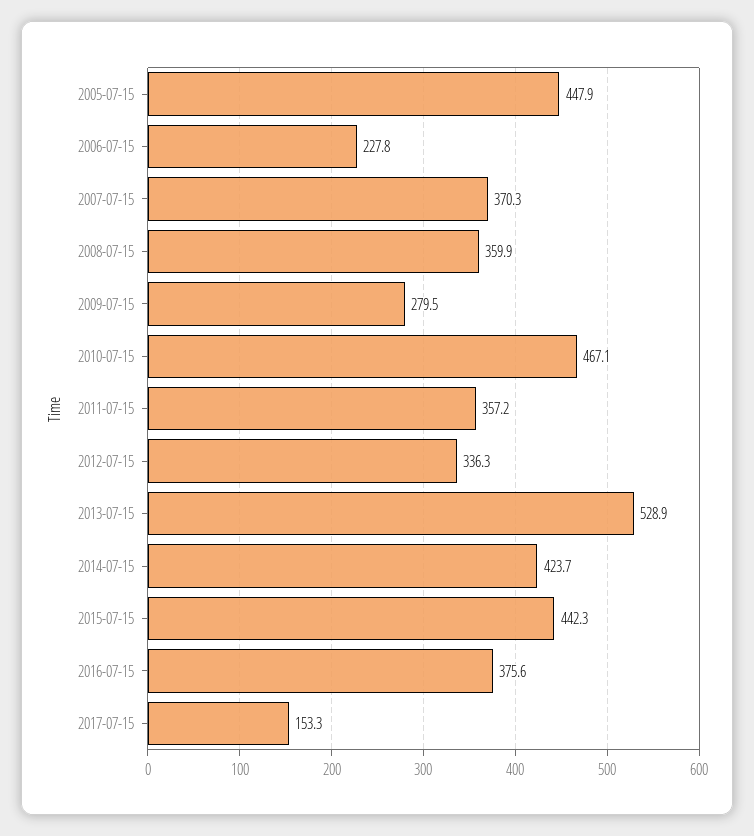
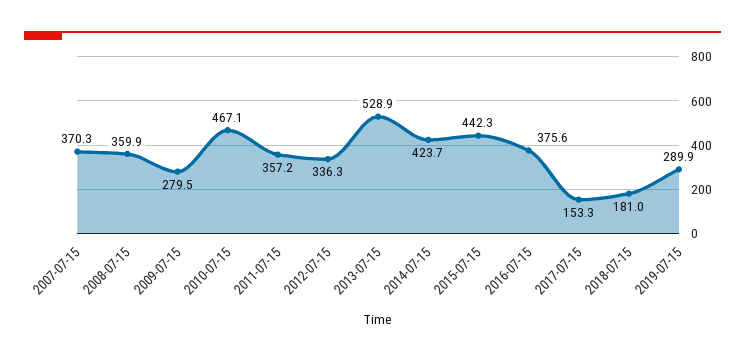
2005-07-15: 447.9 -> none
2006-07-15: 227.8 -> none
2018-07-15: none -> 181
2019-07-15: none -> 289.9

